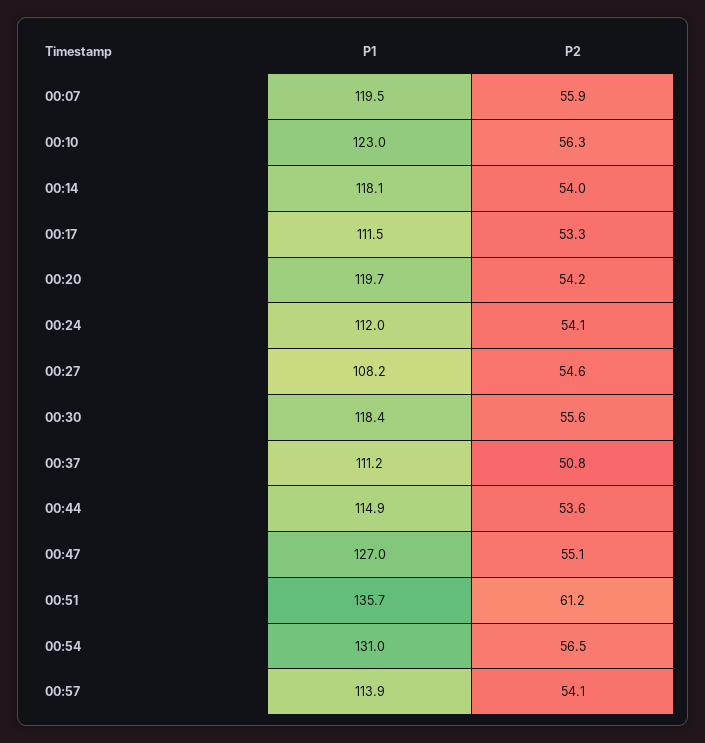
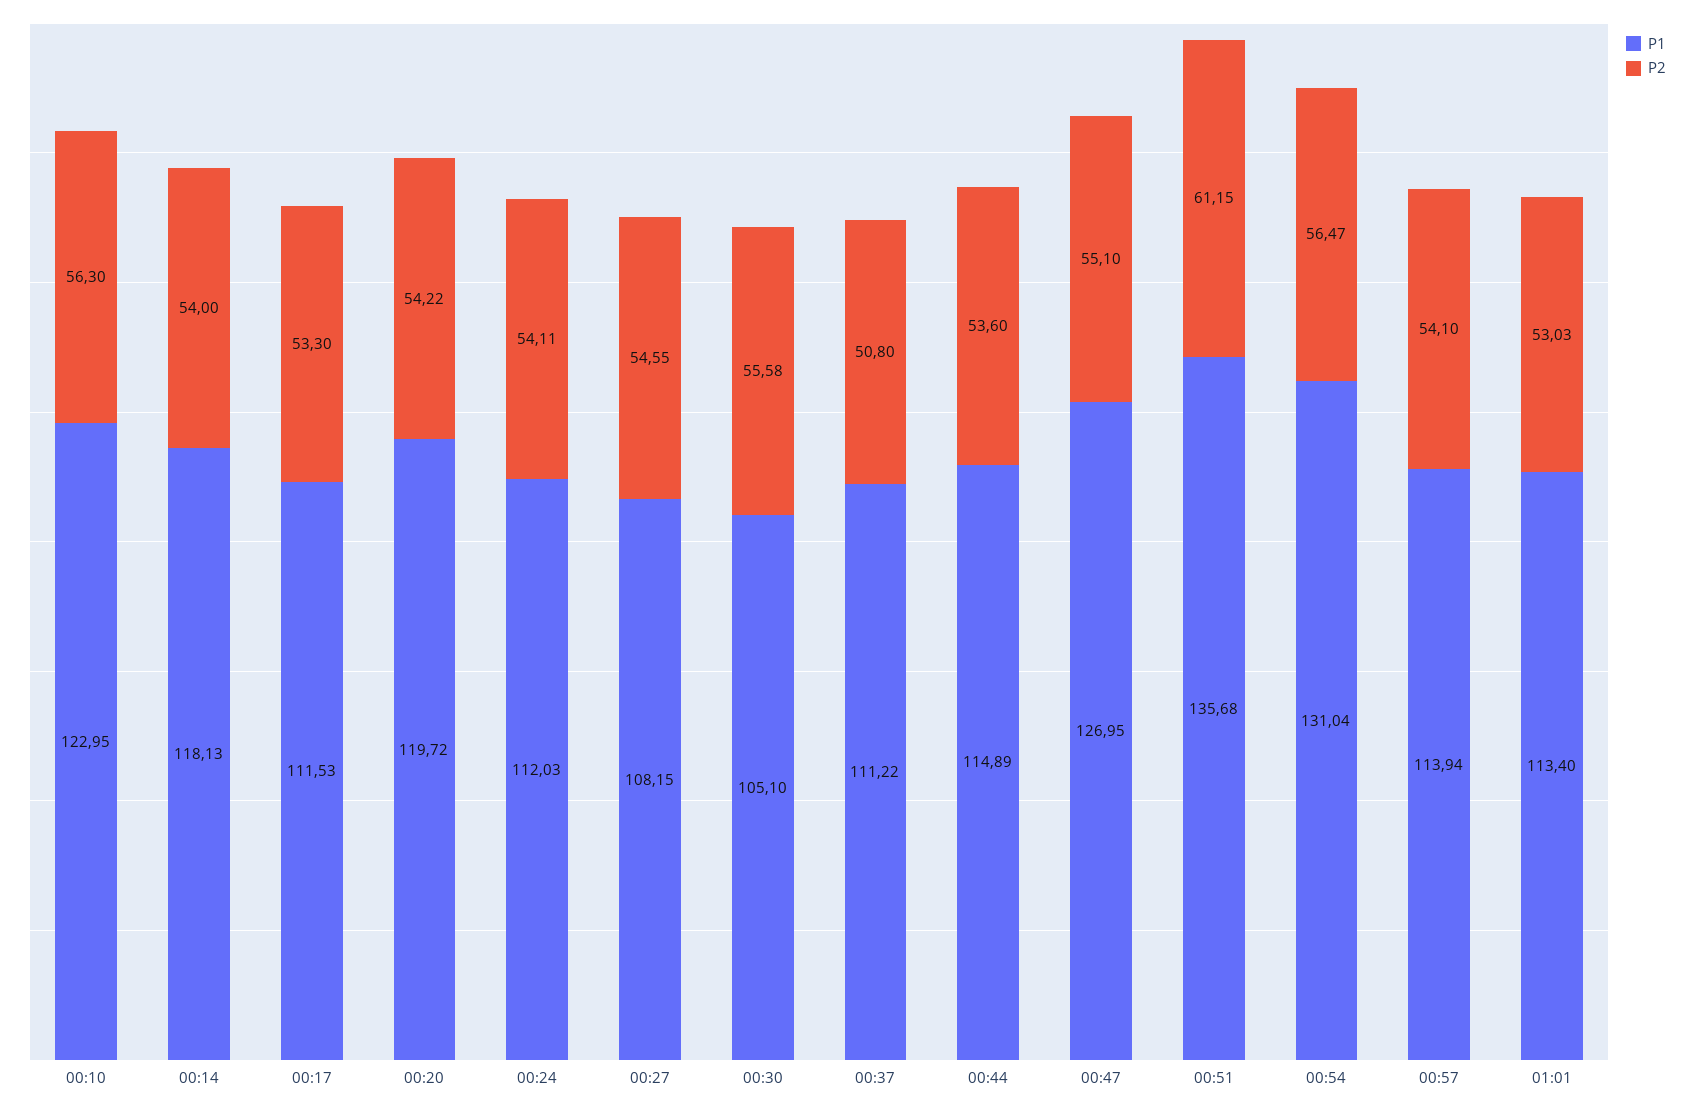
P1, 00:07: 119.5 -> none
P2, 00:07: 55.9 -> none
P1, 00:30: 118.4 -> 105.1
P1, 01:01: none -> 113.4
P2, 01:01: none -> 53.03

